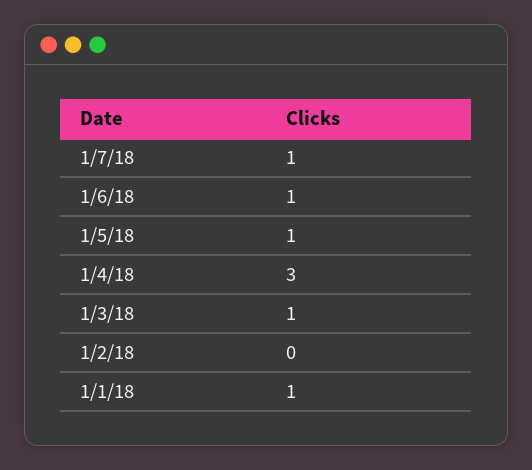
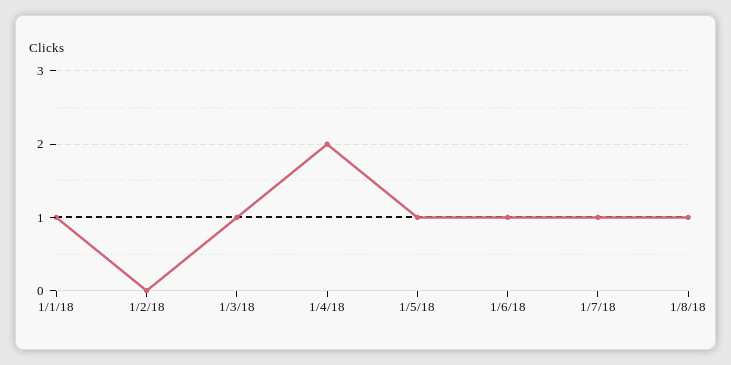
1/4/18: 3 -> 2
1/8/18: none -> 1

